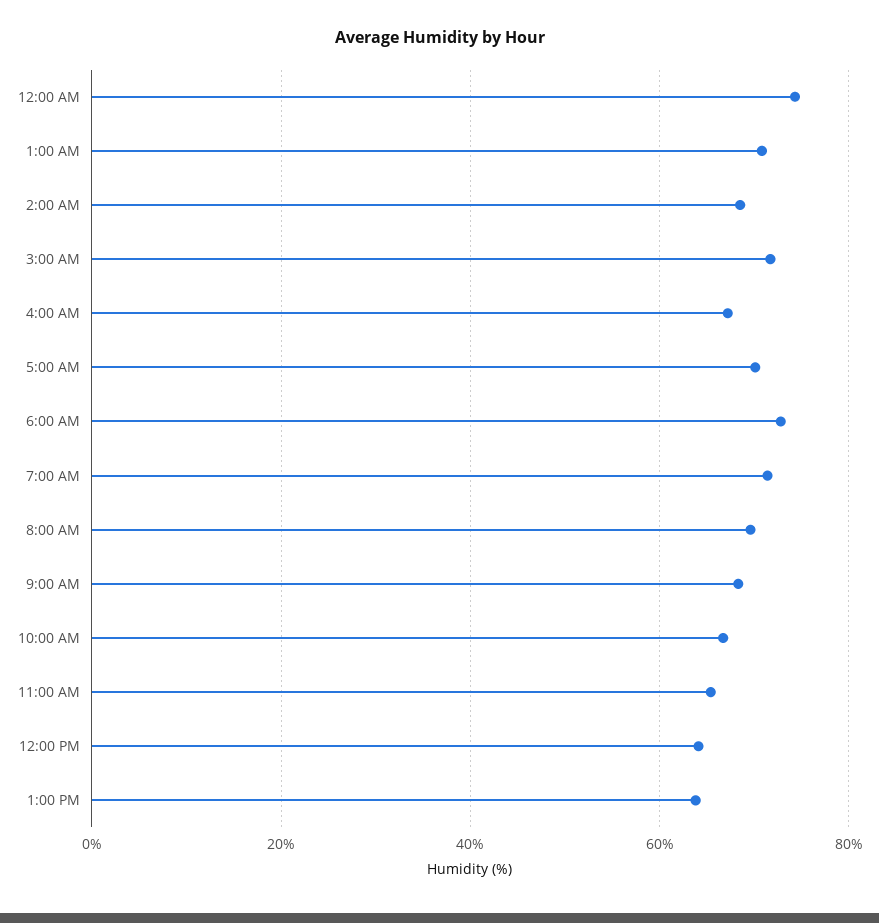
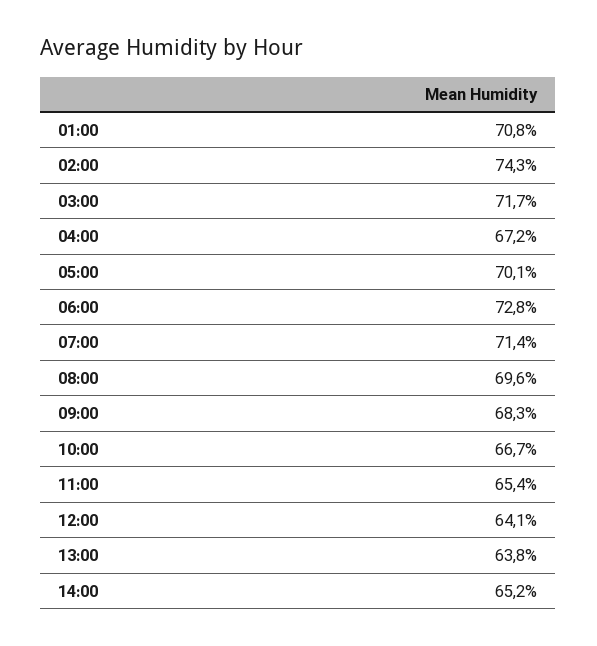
12:00 AM: 74 -> none
2:00 AM: 68 -> 74.3
14:00: none -> 65.2

